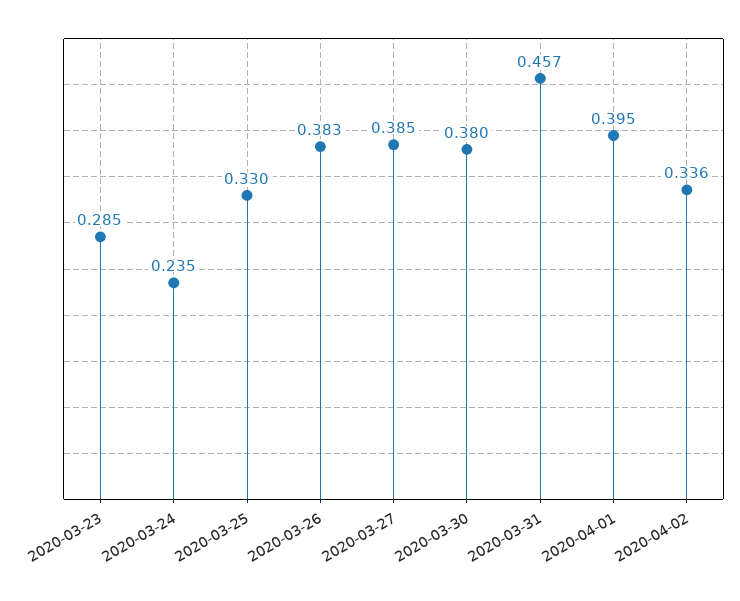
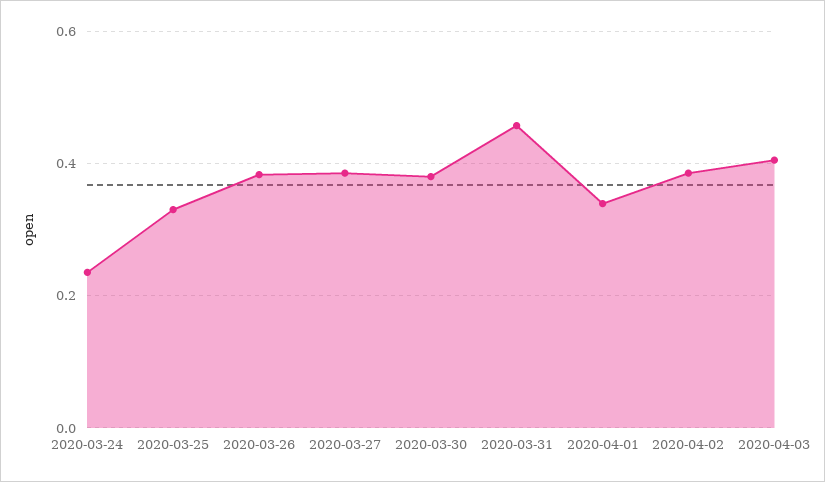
2020-03-23: 0.285 -> none
2020-04-01: 0.395 -> 0.34
2020-04-02: 0.336 -> 0.38
2020-04-03: none -> 0.4

